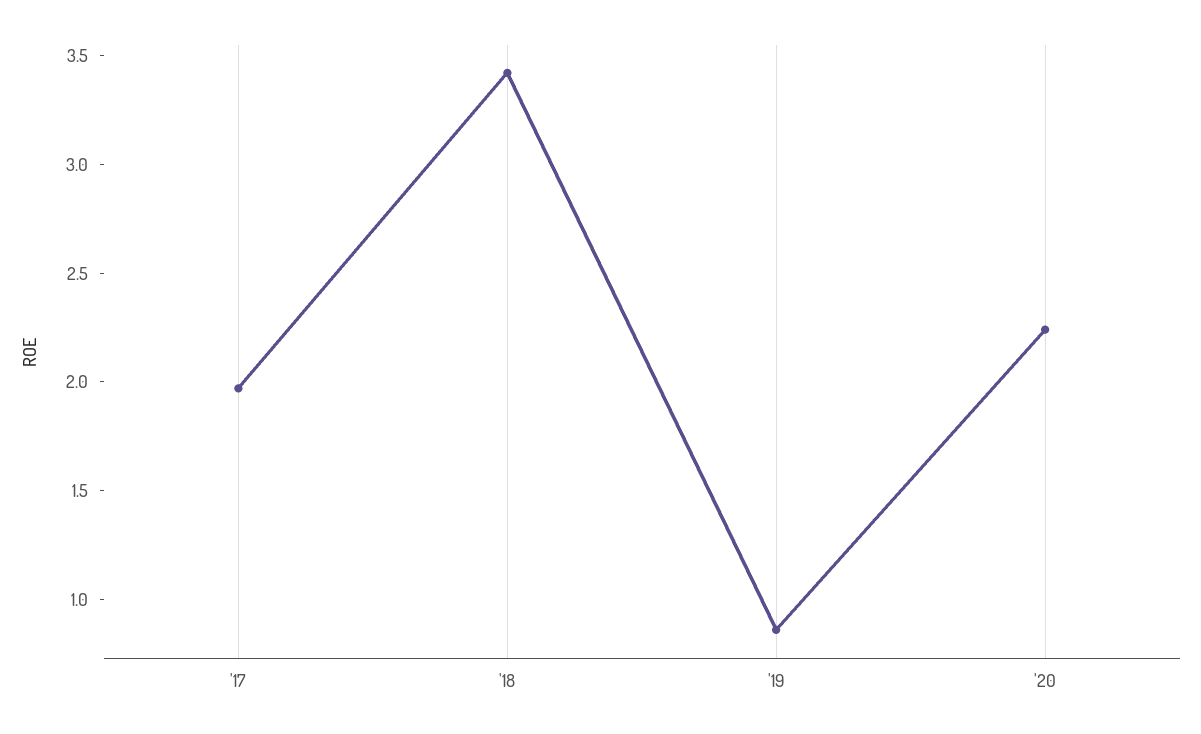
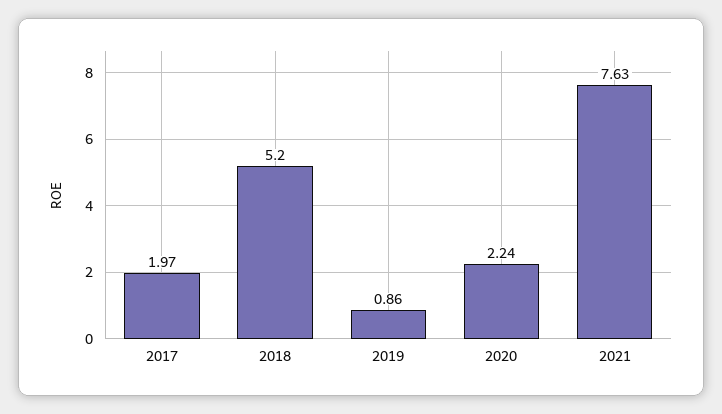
'18: 3.4 -> 5.2
2021: none -> 7.63

